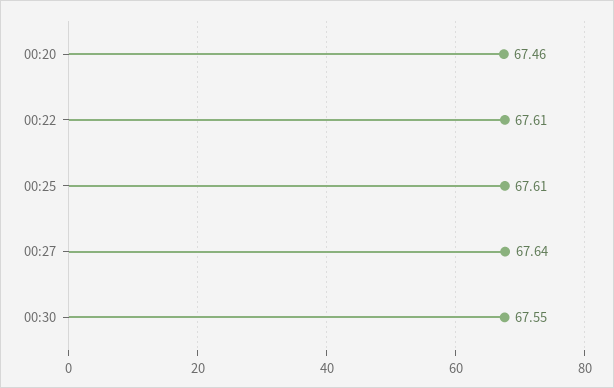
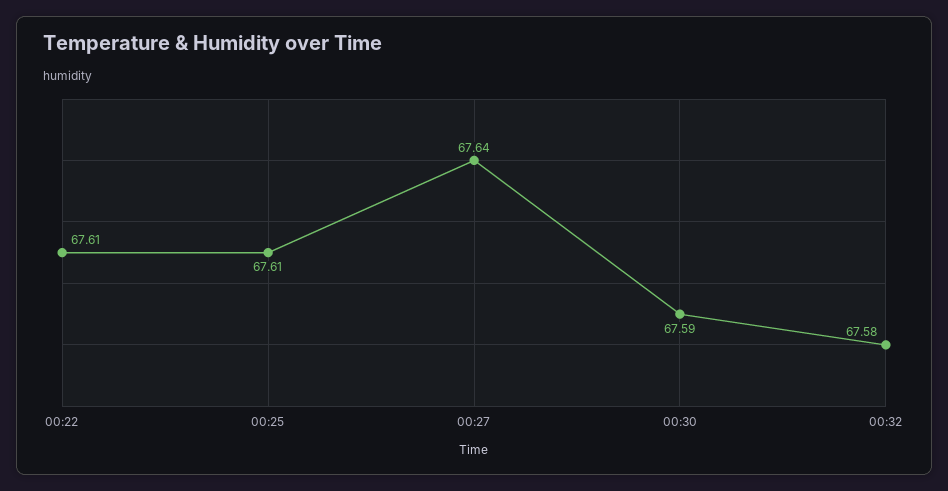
00:20: 67.46 -> none
00:30: 67.55 -> 67.59
00:32: none -> 67.58

